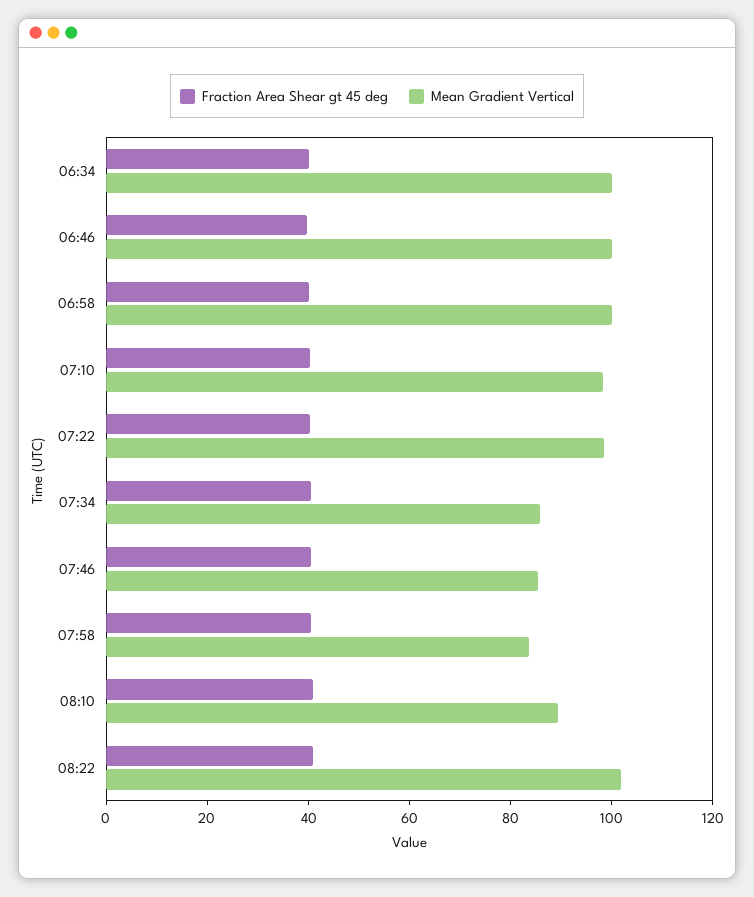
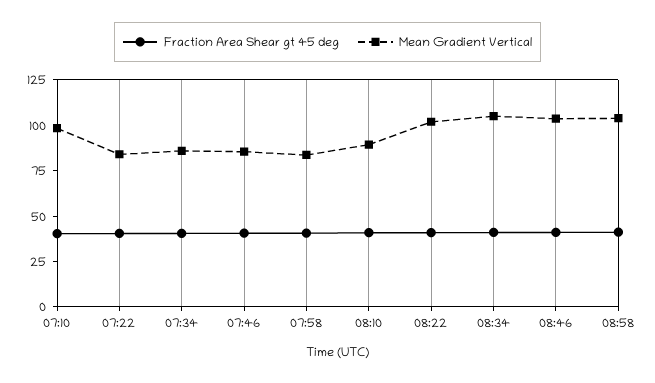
Fraction Area Shear gt 45 deg, 06:34: 40 -> none
Mean Gradient Vertical, 06:34: 100 -> none
Fraction Area Shear gt 45 deg, 06:46: 40 -> none
Mean Gradient Vertical, 06:46: 100 -> none
Fraction Area Shear gt 45 deg, 06:58: 40 -> none
Mean Gradient Vertical, 06:58: 100 -> none
Mean Gradient Vertical, 07:22: 100 -> 85
Fraction Area Shear gt 45 deg, 08:34: none -> 40
Mean Gradient Vertical, 08:34: none -> 105
Fraction Area Shear gt 45 deg, 08:46: none -> 40
Mean Gradient Vertical, 08:46: none -> 105
Fraction Area Shear gt 45 deg, 08:58: none -> 40
Mean Gradient Vertical, 08:58: none -> 105

